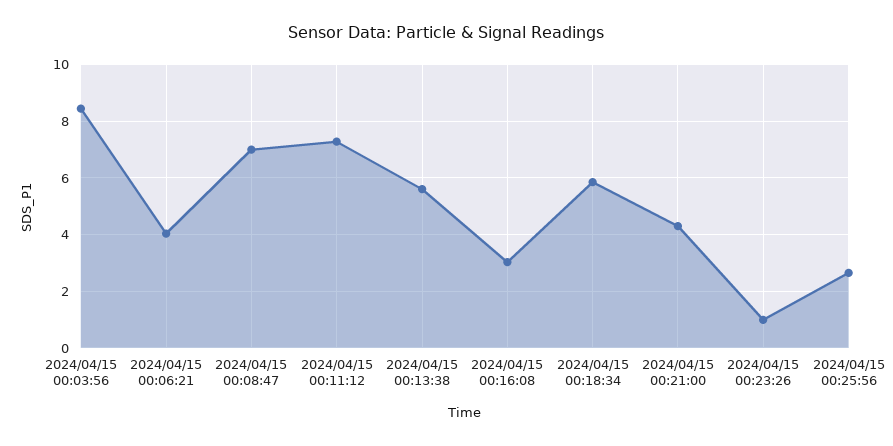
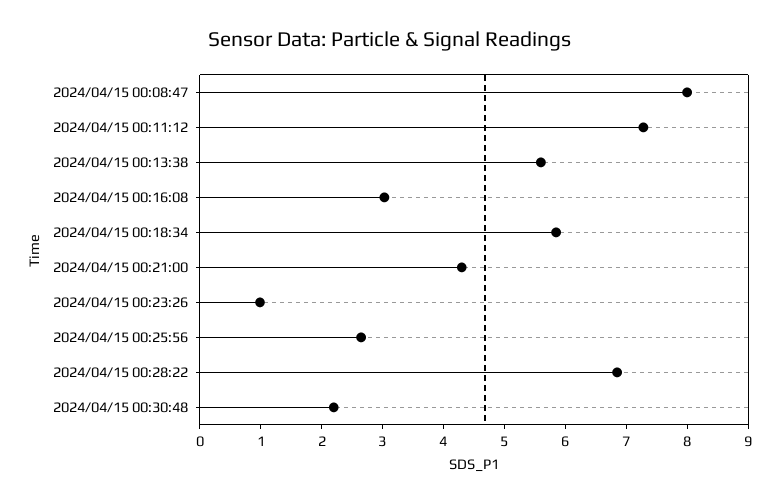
2024/04/15 00:03:56: 8.5 -> none
2024/04/15 00:06:21: 4 -> none
2024/04/15 00:08:47: 7 -> 8
2024/04/15 00:28:22: none -> 6.8
2024/04/15 00:30:48: none -> 2.2

